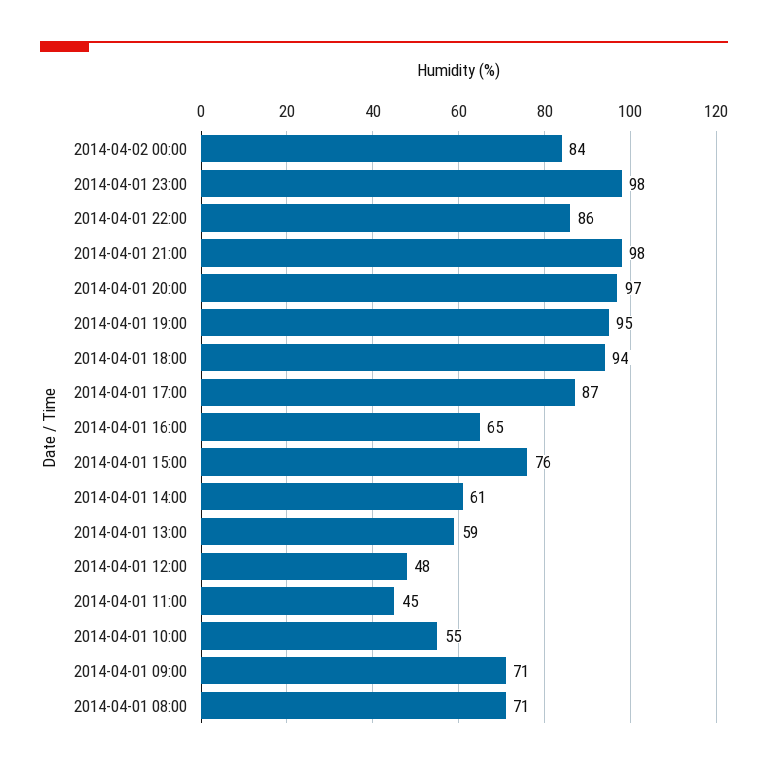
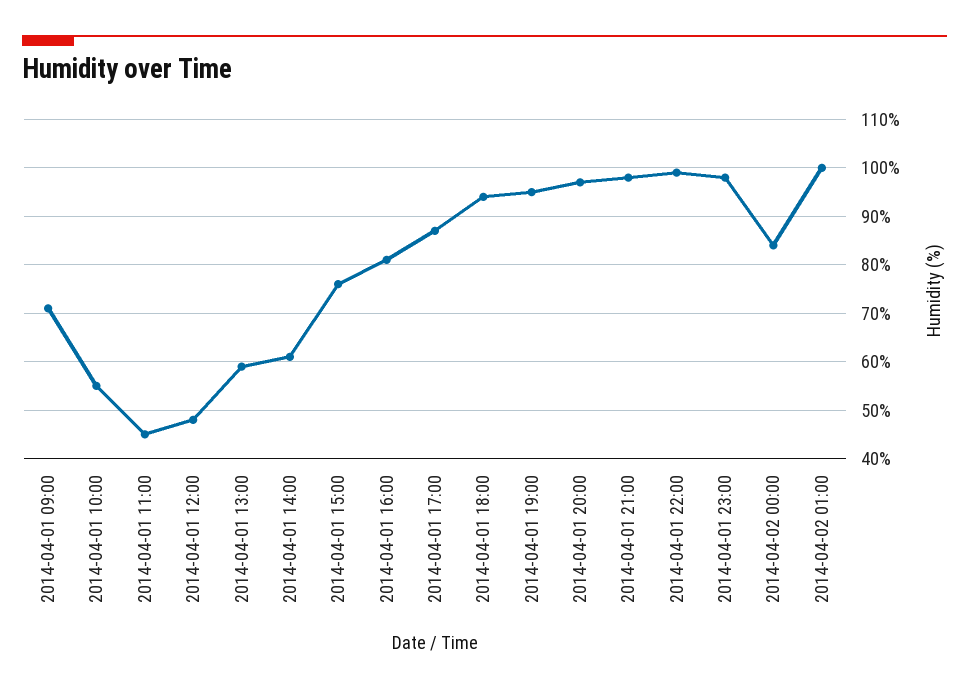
2014-04-01 22:00: 86 -> 100
2014-04-01 16:00: 65 -> 80
2014-04-01 08:00: 71 -> none
2014-04-02 01:00: none -> 100

